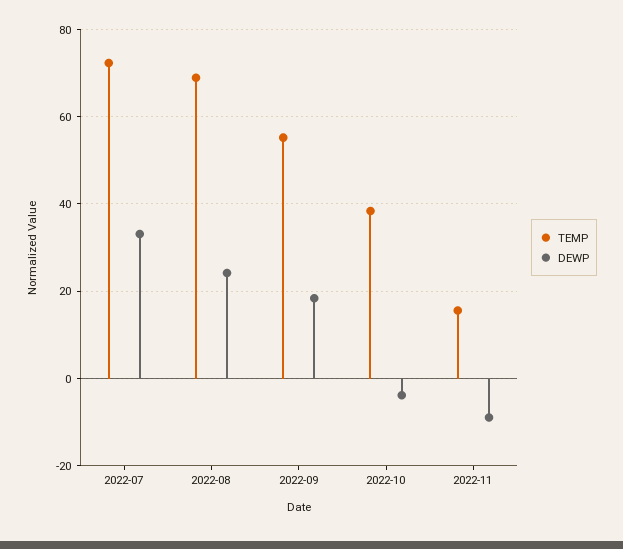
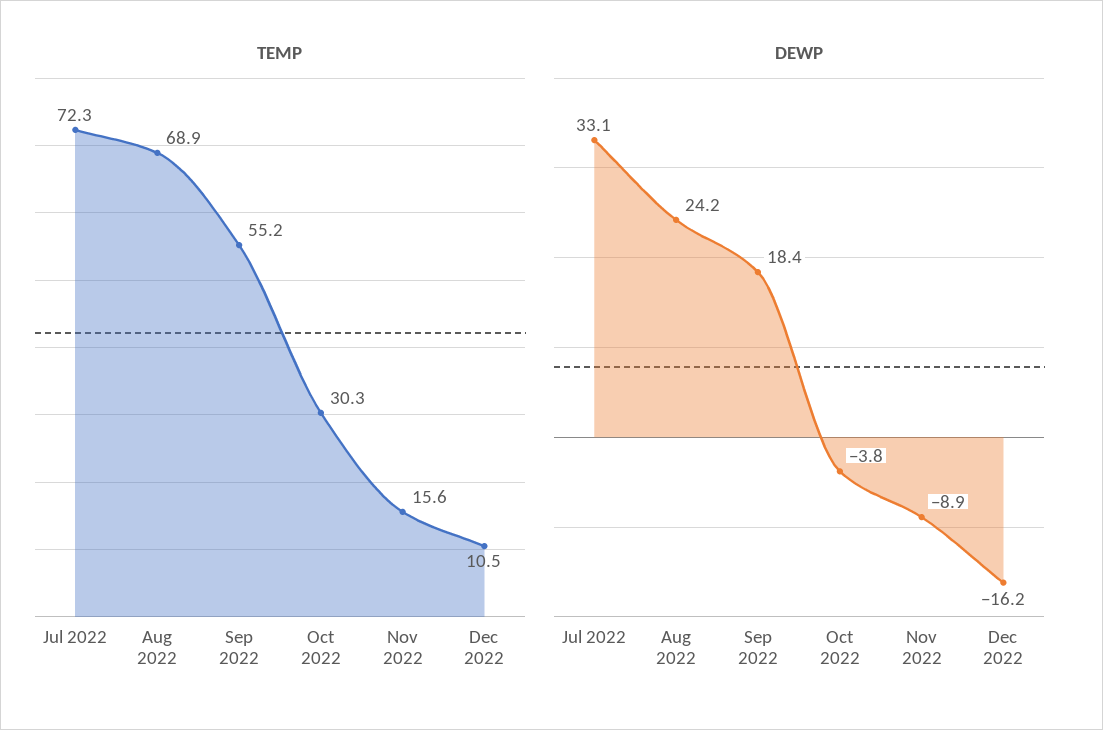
TEMP, 2022-10: 38 -> 30.3
TEMP, Dec 2022: none -> 10.5
DEWP, Dec 2022: none -> -16.2

